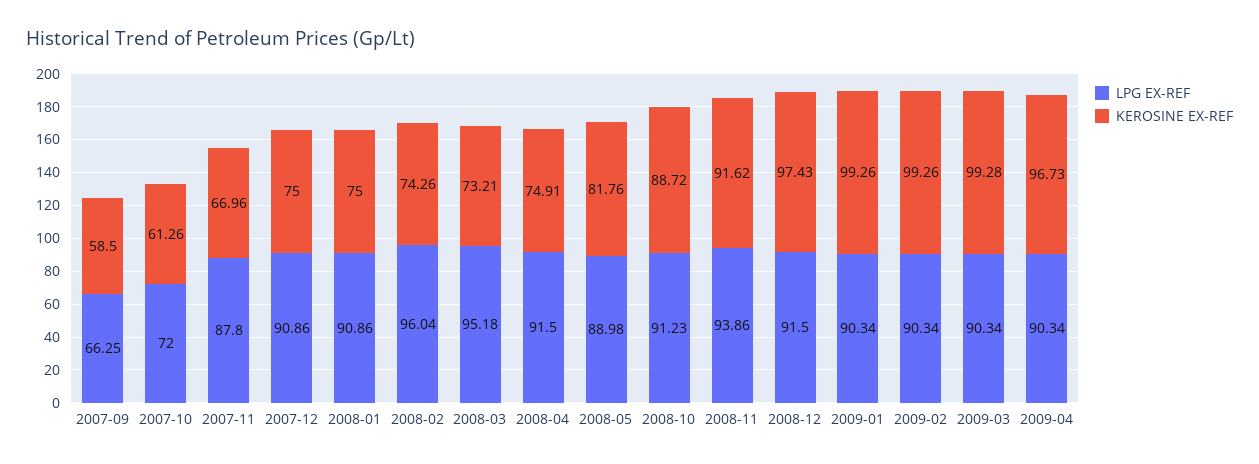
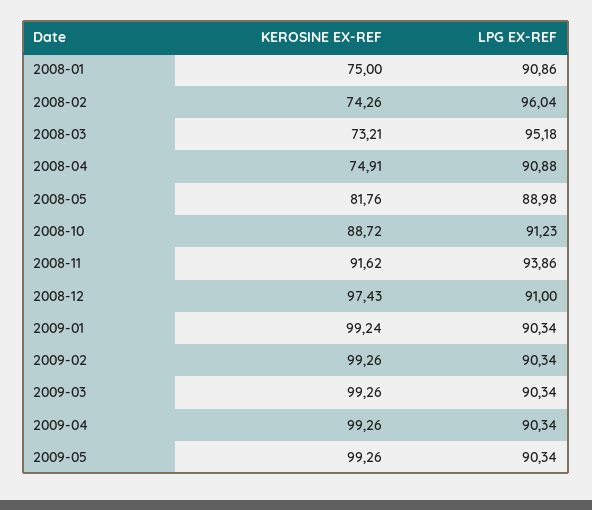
LPG EX-REF, 2007-09: 66.25 -> none
KEROSINE EX-REF, 2007-09: 58.5 -> none
LPG EX-REF, 2007-10: 72 -> none
KEROSINE EX-REF, 2007-10: 61.26 -> none
LPG EX-REF, 2007-11: 87.8 -> none
KEROSINE EX-REF, 2007-11: 66.96 -> none
LPG EX-REF, 2007-12: 90.86 -> none
KEROSINE EX-REF, 2007-12: 75 -> none
LPG EX-REF, 2008-04: 91.5 -> 90.88
LPG EX-REF, 2008-12: 91.5 -> 91
KEROSINE EX-REF, 2009-01: 99.26 -> 99.24
KEROSINE EX-REF, 2009-03: 99.28 -> 99.26
KEROSINE EX-REF, 2009-04: 96.73 -> 99.26
KEROSINE EX-REF, 2009-05: none -> 99.26
LPG EX-REF, 2009-05: none -> 90.34

